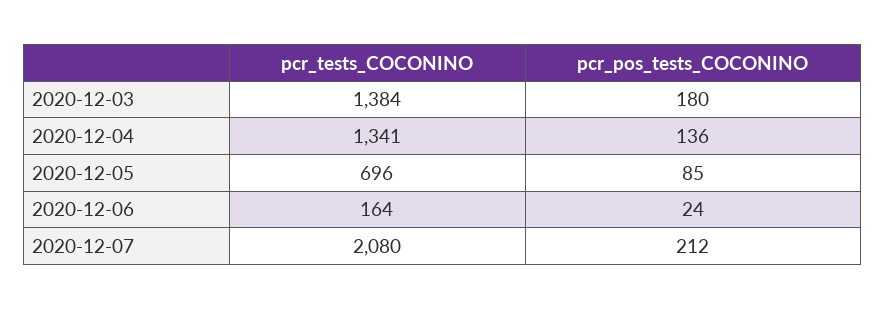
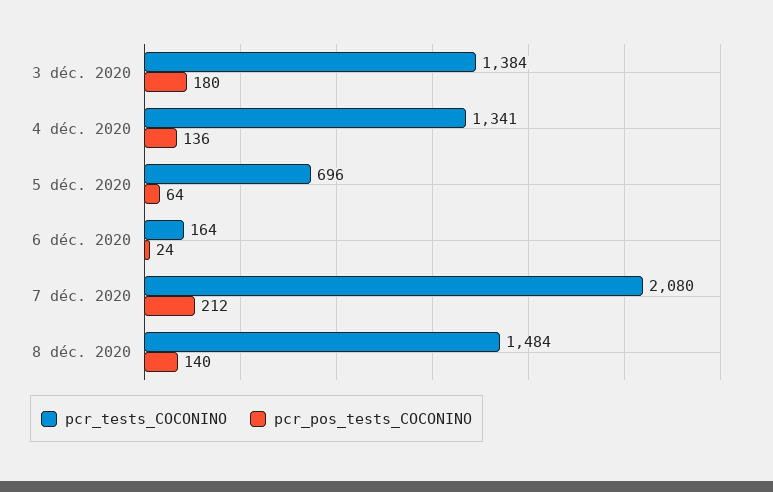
pcr_pos_tests_COCONINO, 2020-12-05: 85 -> 64
pcr_tests_COCONINO, 8 déc. 2020: none -> 1484
pcr_pos_tests_COCONINO, 8 déc. 2020: none -> 140

